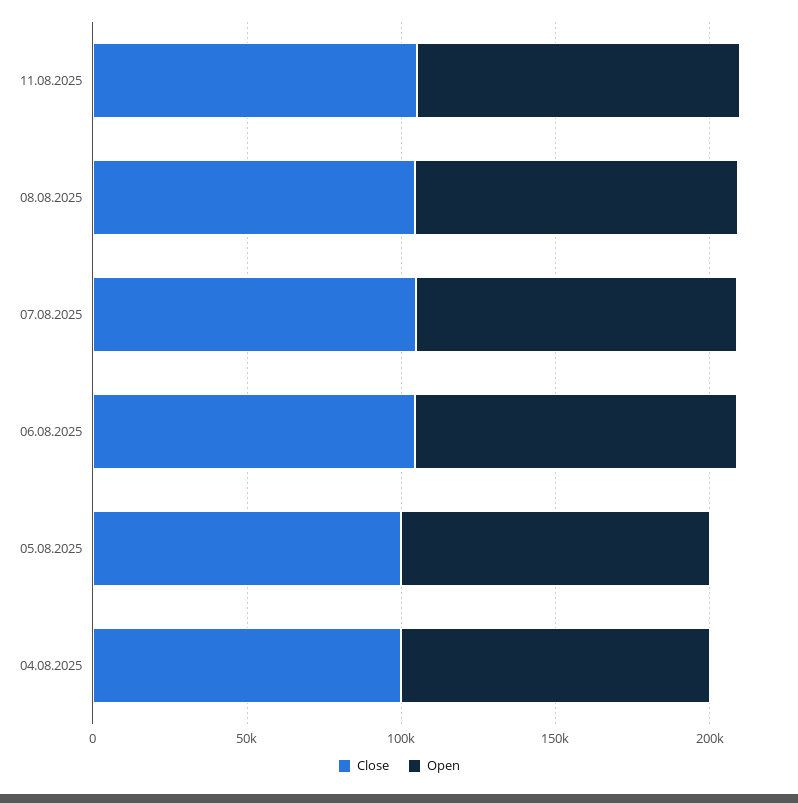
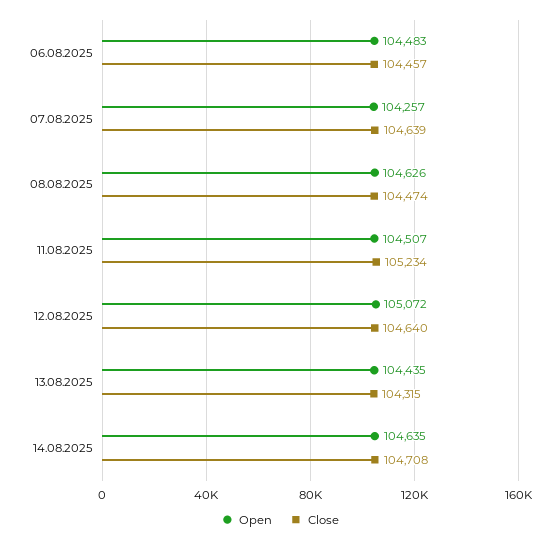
Close, 05.08.2025: 100000 -> none
Open, 05.08.2025: 100000 -> none
Close, 04.08.2025: 100000 -> none
Open, 04.08.2025: 100000 -> none
Open, 12.08.2025: none -> 105072
Close, 12.08.2025: none -> 104640
Open, 13.08.2025: none -> 104435
Close, 13.08.2025: none -> 104315
Open, 14.08.2025: none -> 104635
Close, 14.08.2025: none -> 104708

